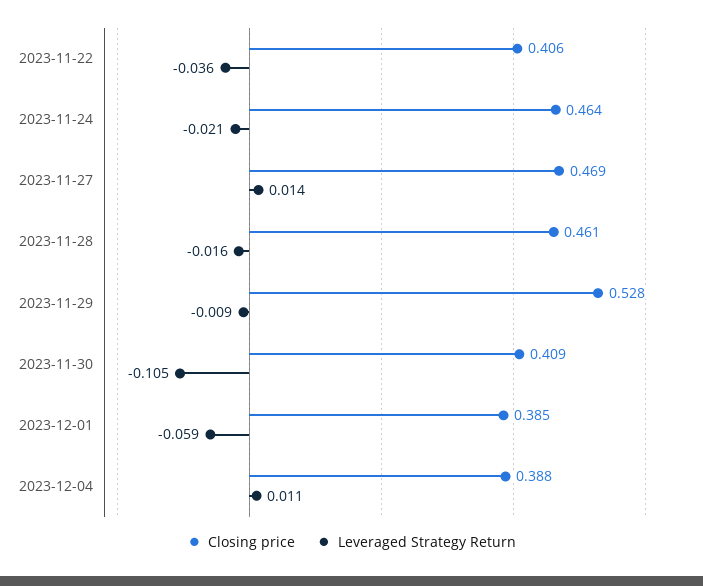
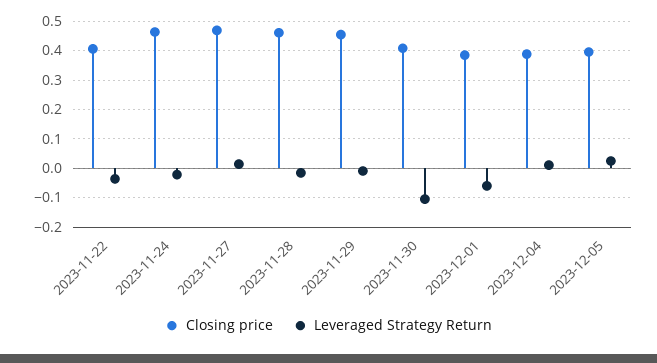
Closing price, 2023-11-29: 0.528 -> 0.45
Closing price, 2023-12-05: none -> 0.4
Leveraged Strategy Return, 2023-12-05: none -> 0.025

